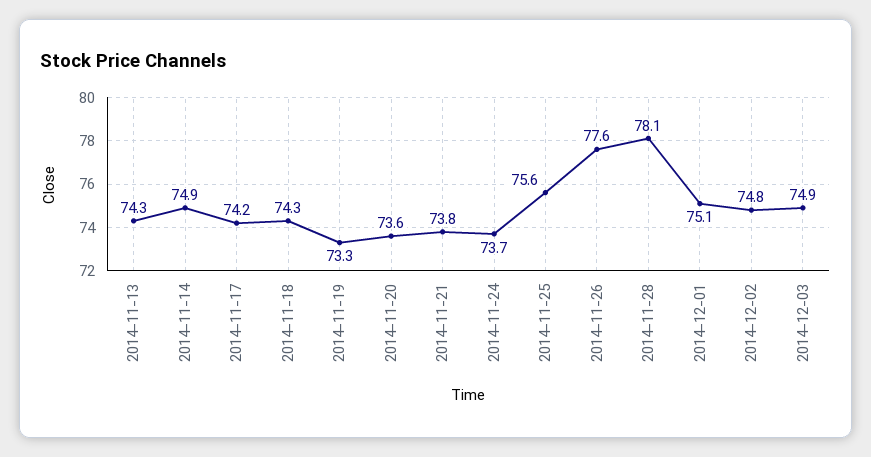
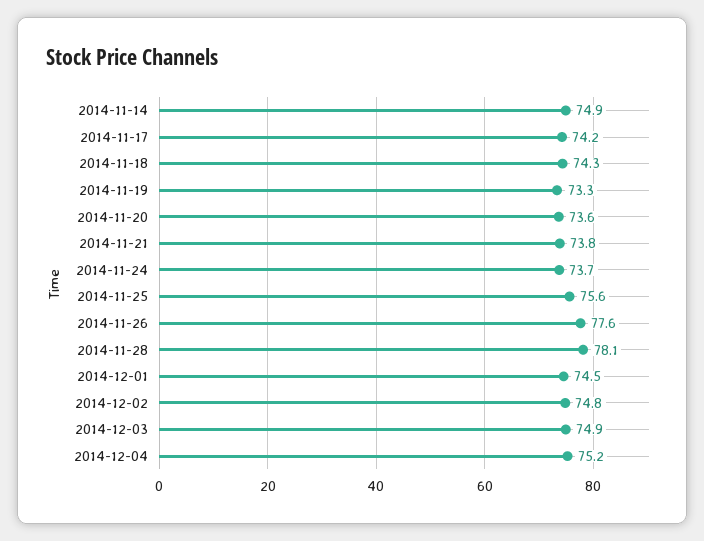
2014-11-13: 74.3 -> none
2014-12-01: 75.1 -> 74.5
2014-12-04: none -> 75.2

